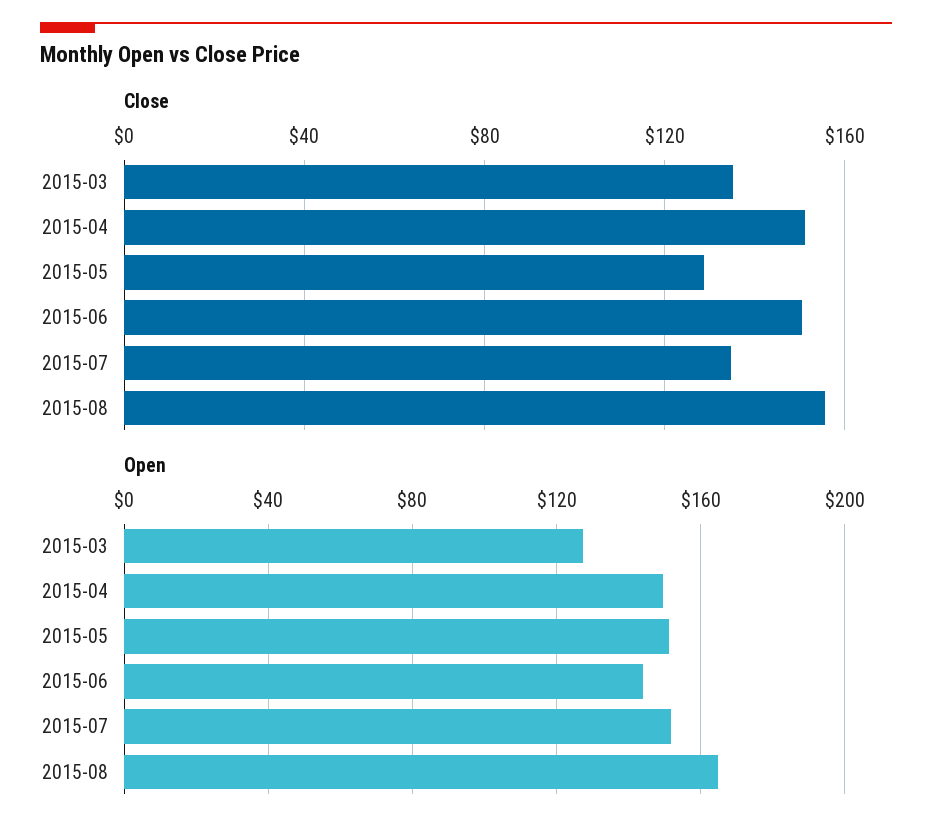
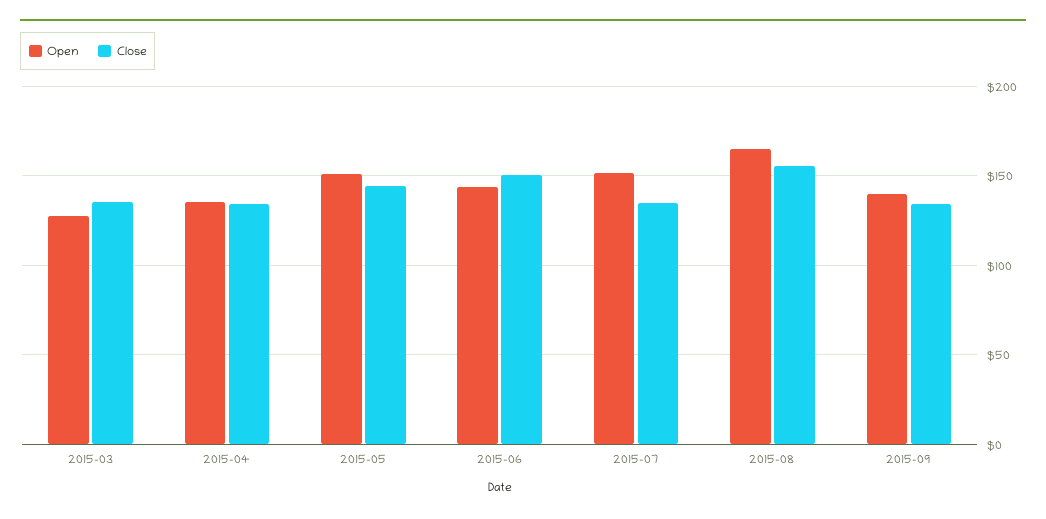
Close, 2015-04: 150 -> 135
Close, 2015-05: 130 -> 145
Open, 2015-04: 150 -> 135
Open, 2015-09: none -> 140
Close, 2015-09: none -> 135

